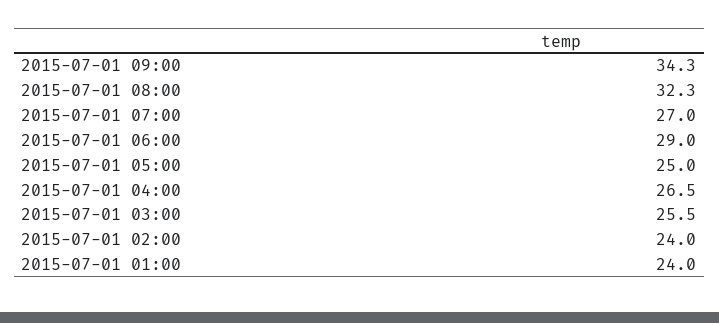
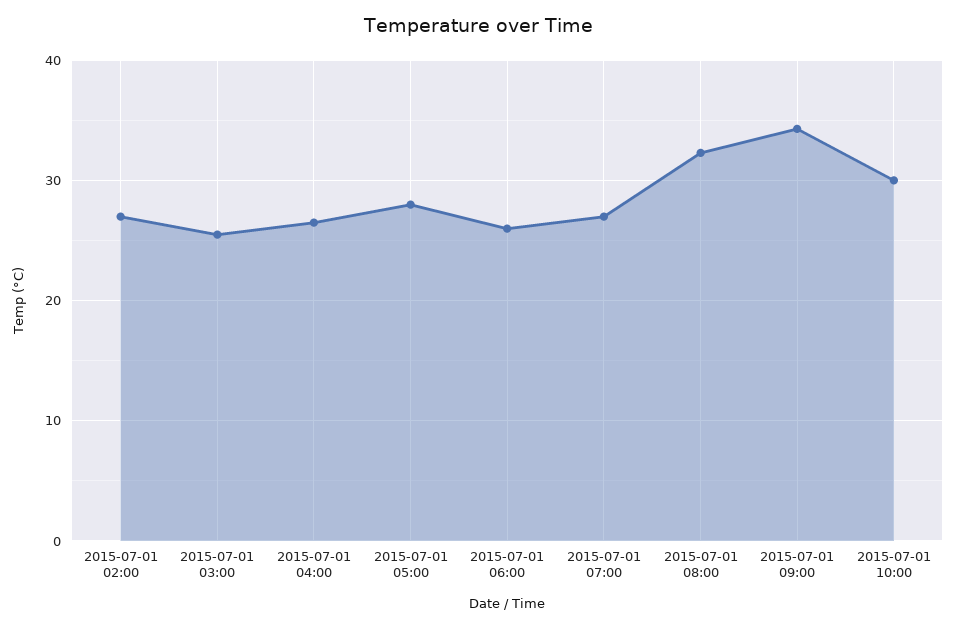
2015-07-01 06:00: 29 -> 26
2015-07-01 05:00: 25 -> 28
2015-07-01 02:00: 24 -> 27
2015-07-01 01:00: 24 -> none
2015-07-01 10:00: none -> 30

